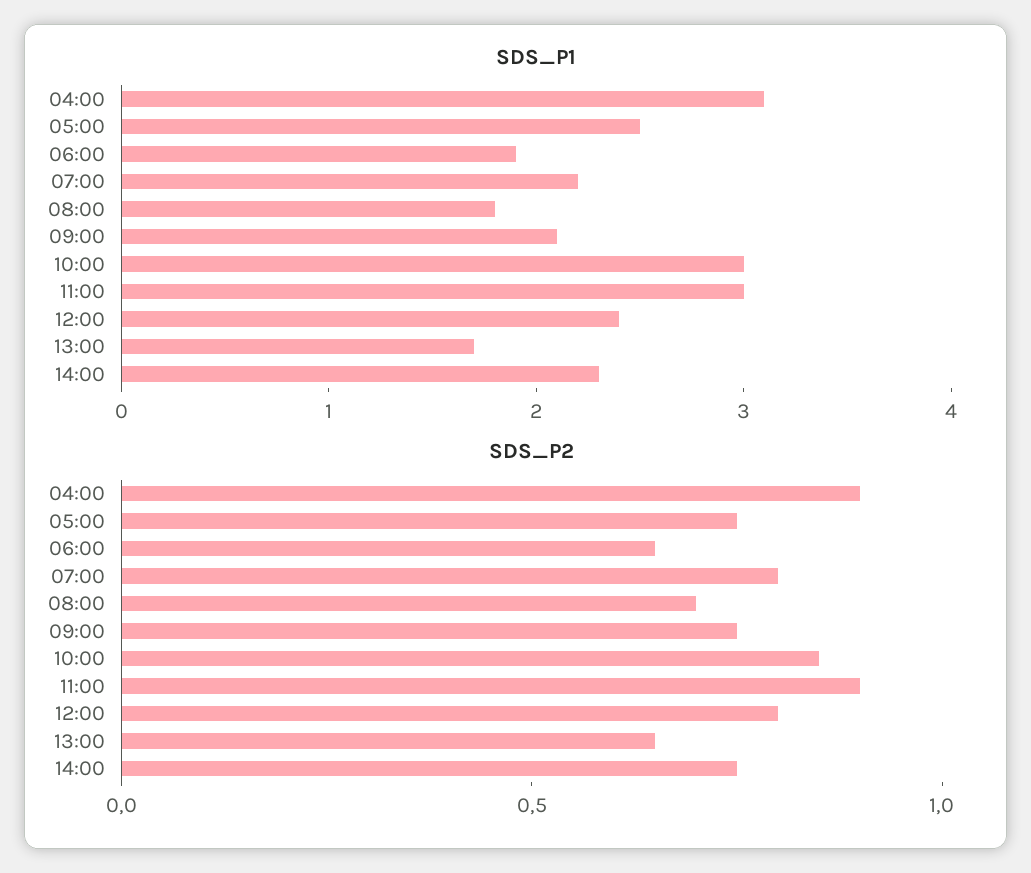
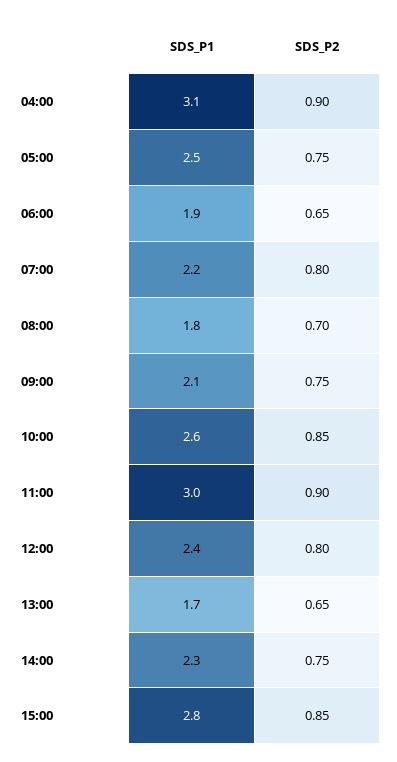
SDS_P1, 10:00: 3 -> 2.6
SDS_P1, 15:00: none -> 2.8
SDS_P2, 15:00: none -> 0.85

